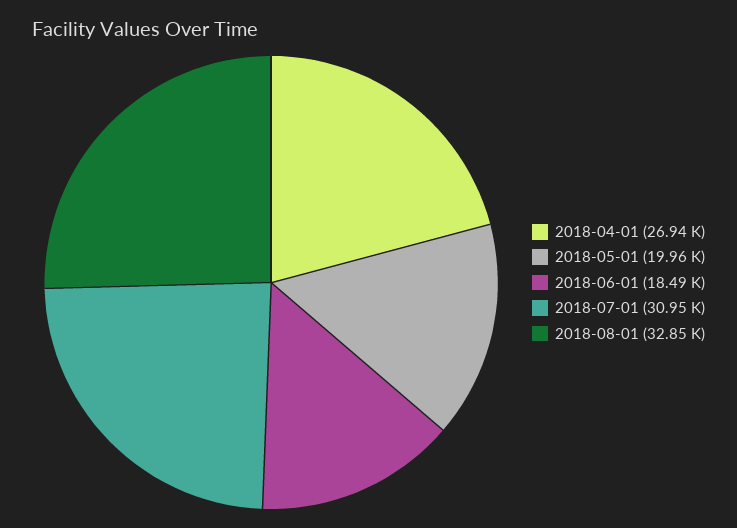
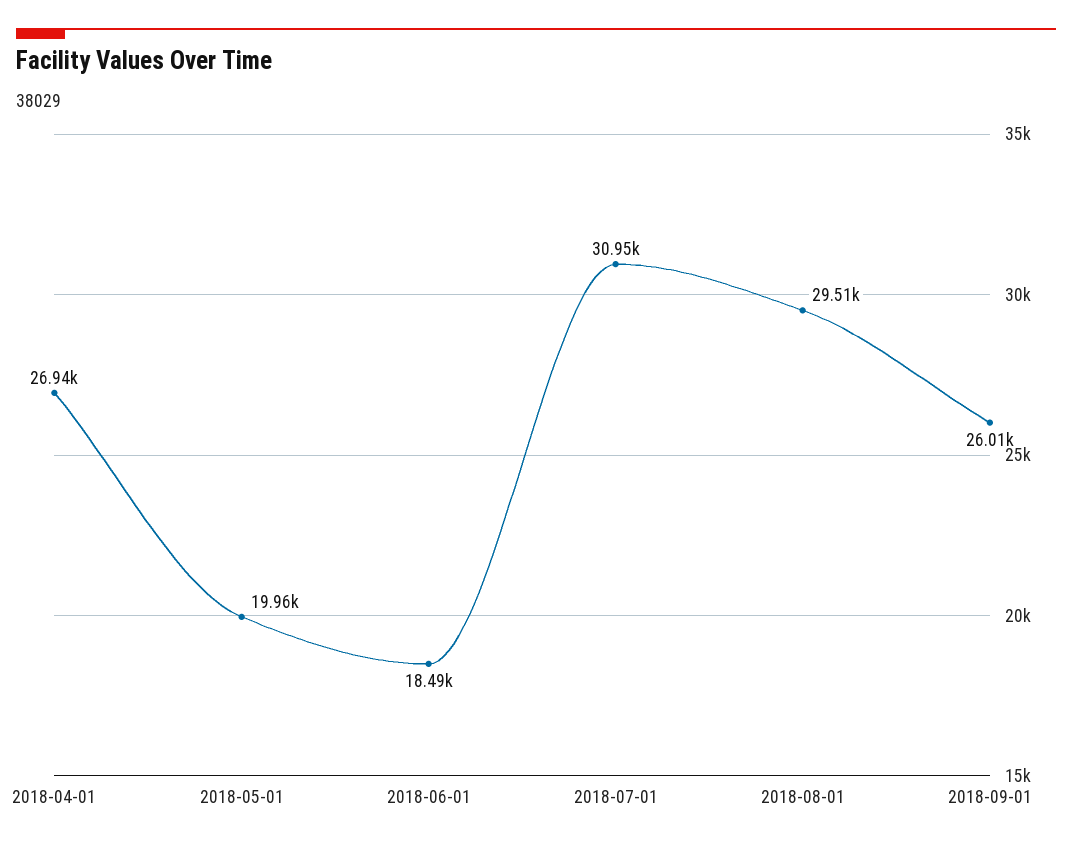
2018-08-01: 32850 -> 29510
2018-09-01: none -> 26010

